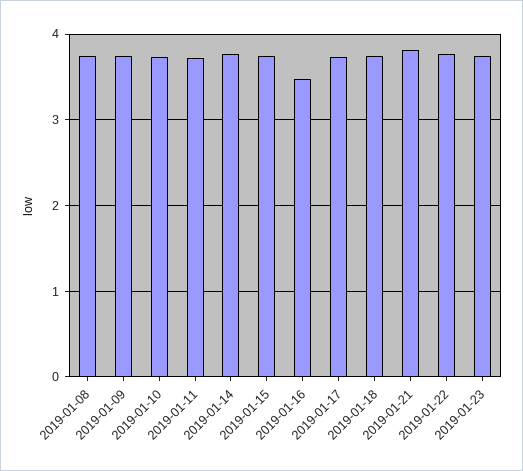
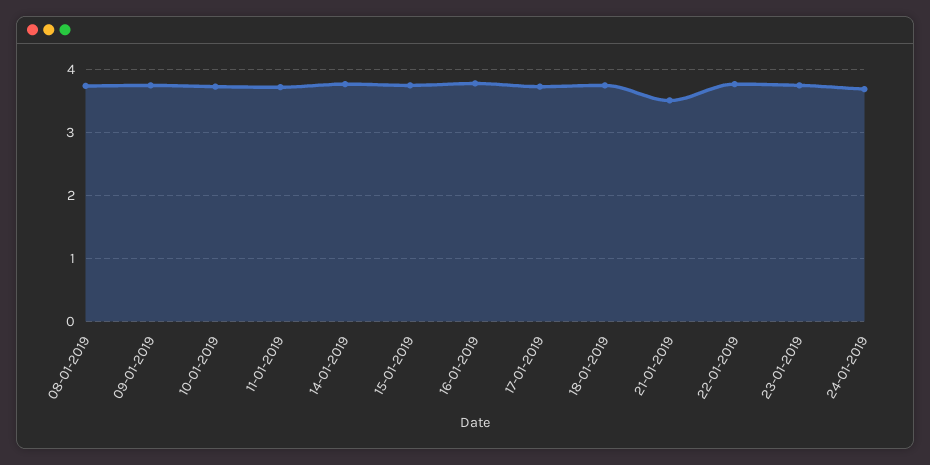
2019-01-16: 3.5 -> 3.8
2019-01-21: 3.8 -> 3.5
24-01-2019: none -> 3.7

